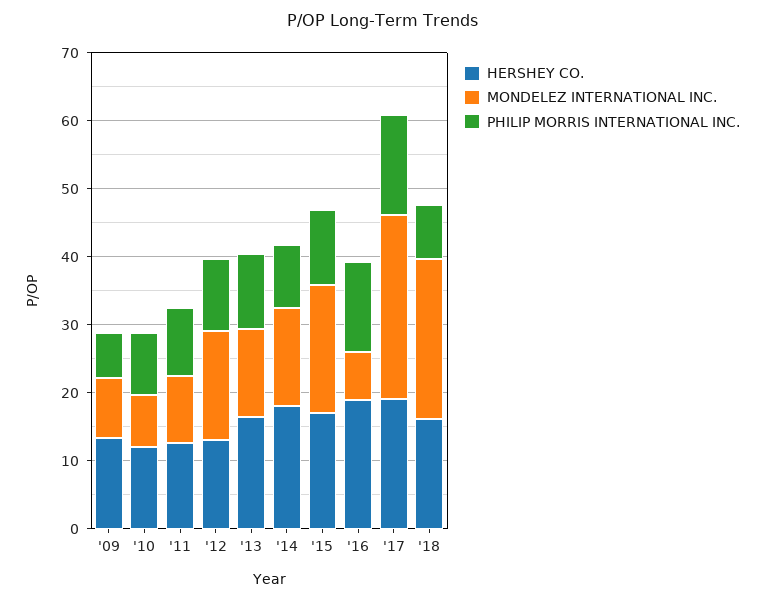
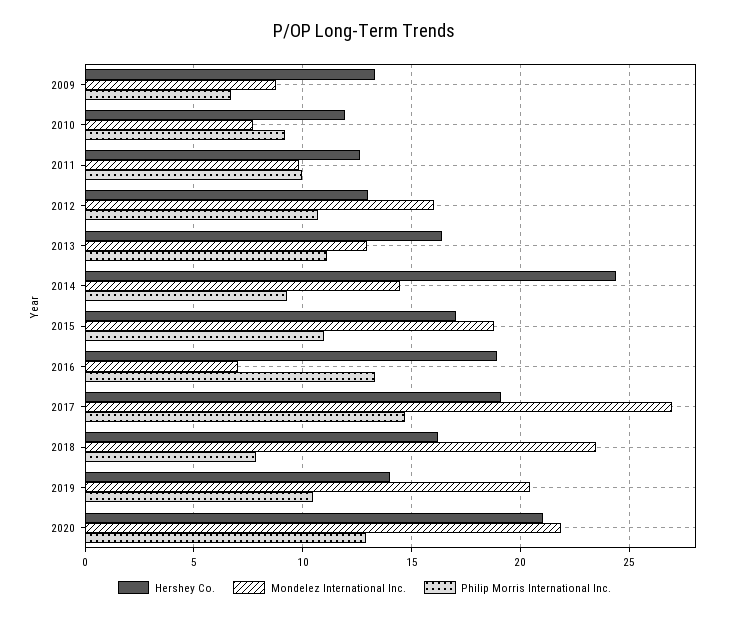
HERSHEY CO., '14: 18 -> 24.5
HERSHEY CO., 2019: none -> 14
MONDELEZ INTERNATIONAL INC., 2019: none -> 20.5
PHILIP MORRIS INTERNATIONAL INC., 2019: none -> 10.5
HERSHEY CO., 2020: none -> 21
MONDELEZ INTERNATIONAL INC., 2020: none -> 22
PHILIP MORRIS INTERNATIONAL INC., 2020: none -> 13

